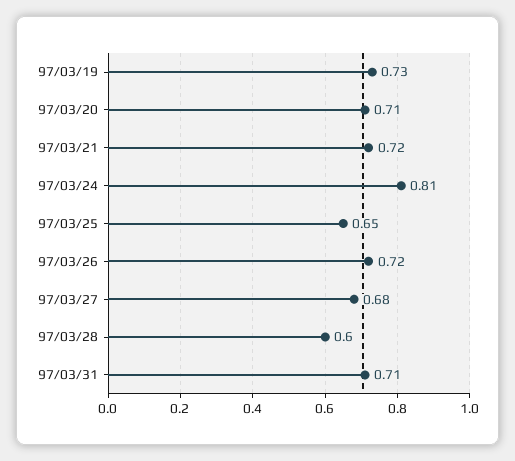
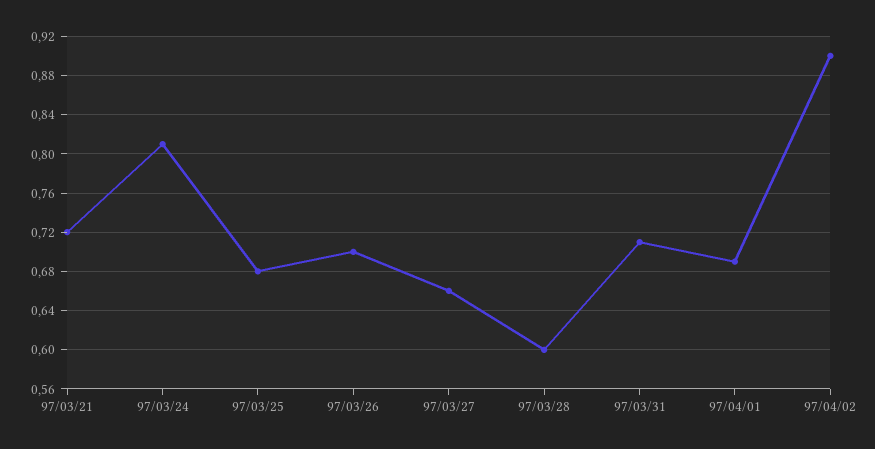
97/03/19: 0.73 -> none
97/03/20: 0.71 -> none
97/03/25: 0.65 -> 0.68
97/03/26: 0.72 -> 0.7
97/03/27: 0.68 -> 0.66
97/04/01: none -> 0.69
97/04/02: none -> 0.9

